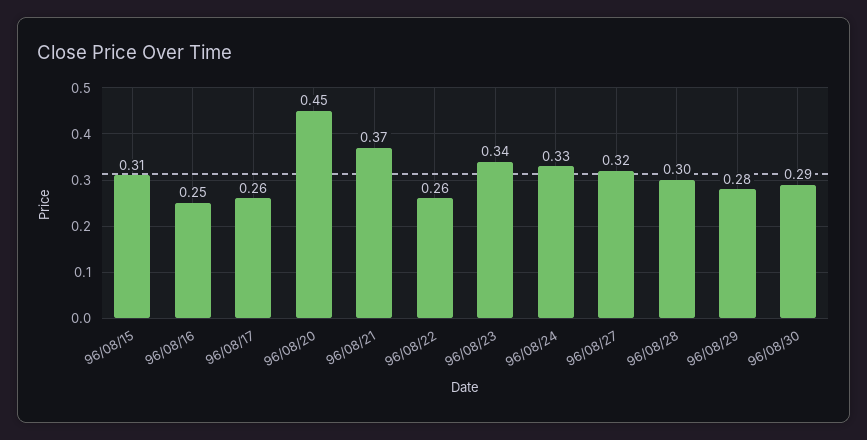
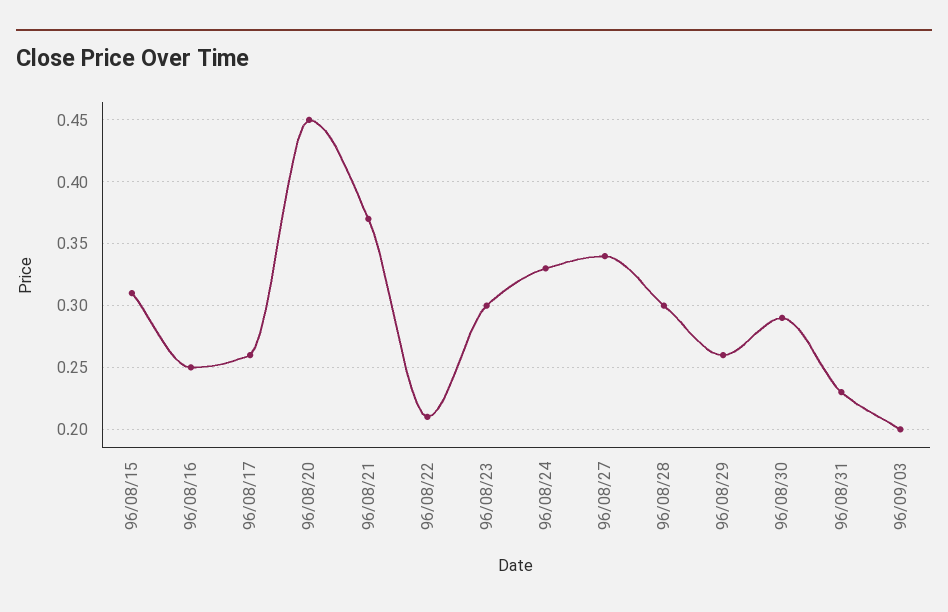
96/08/22: 0.26 -> 0.21
96/08/23: 0.34 -> 0.3
96/08/27: 0.32 -> 0.34
96/08/29: 0.28 -> 0.26
96/08/31: none -> 0.23
96/09/03: none -> 0.2

